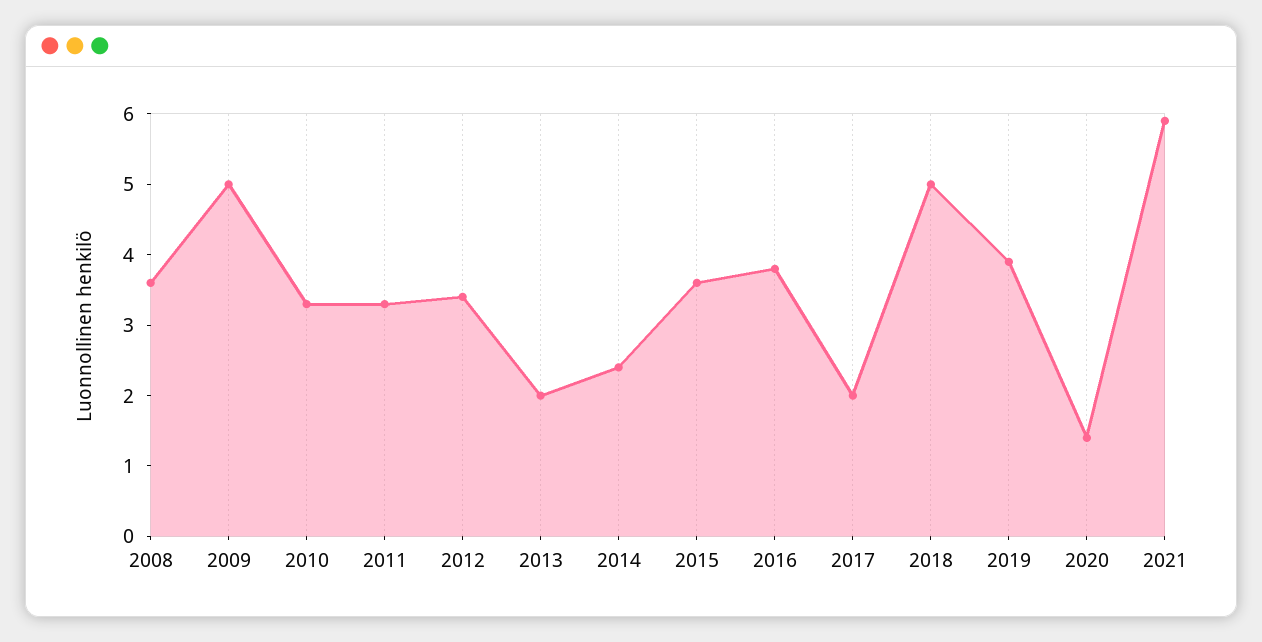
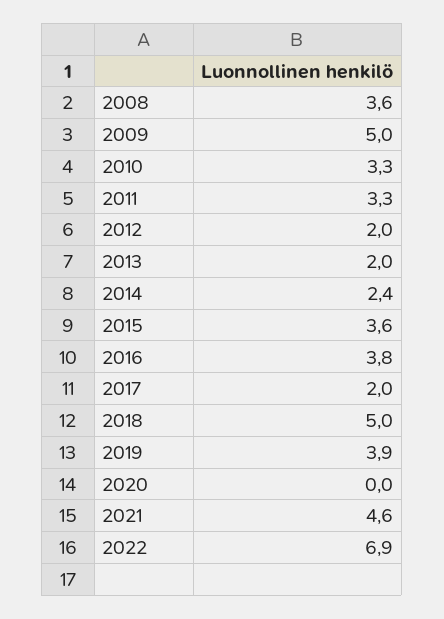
2012: 3.5 -> 2
2020: 1.5 -> 0
2021: 6 -> 4.6
2022: none -> 6.9

